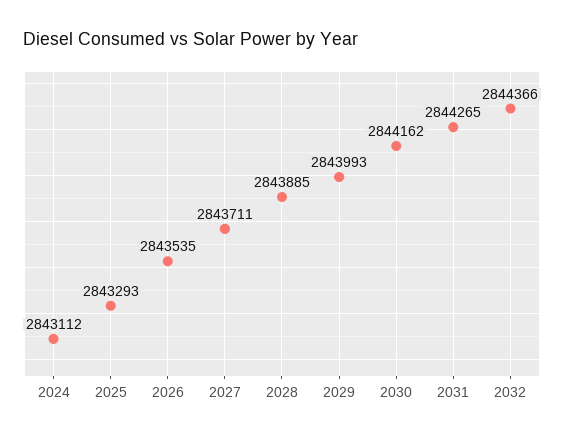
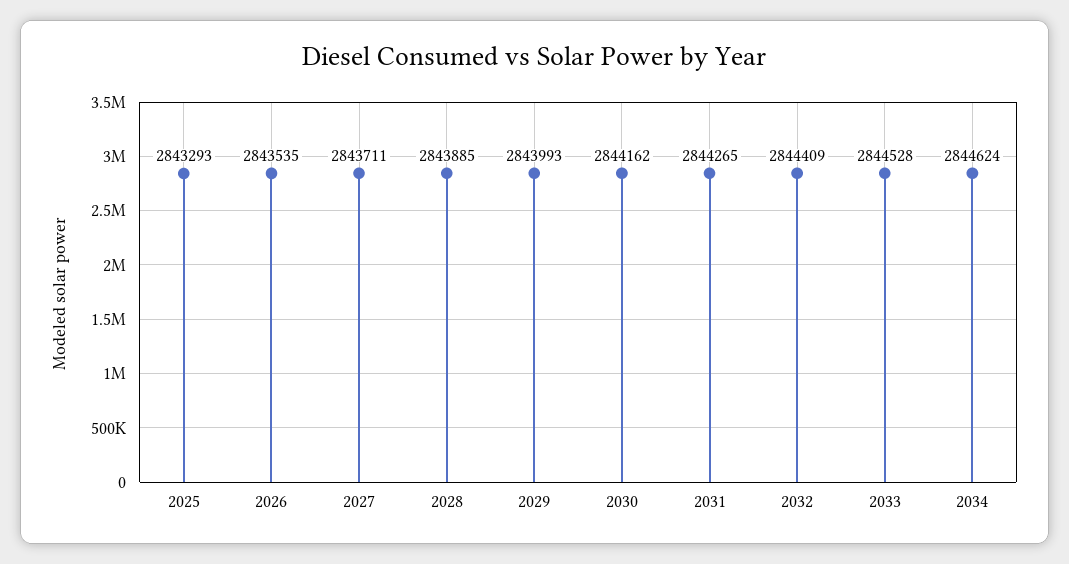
2024: 2843112 -> none
2032: 2844366 -> 2844409
2033: none -> 2844528
2034: none -> 2844624

